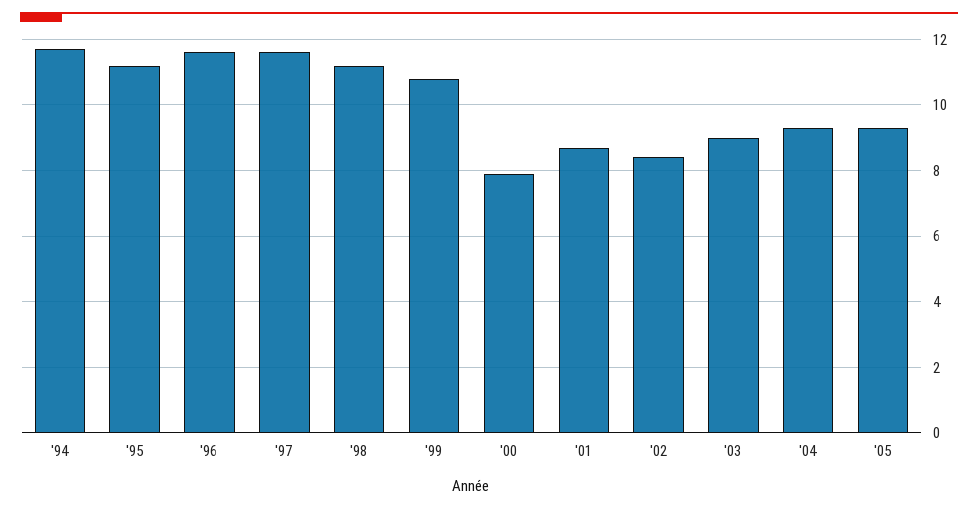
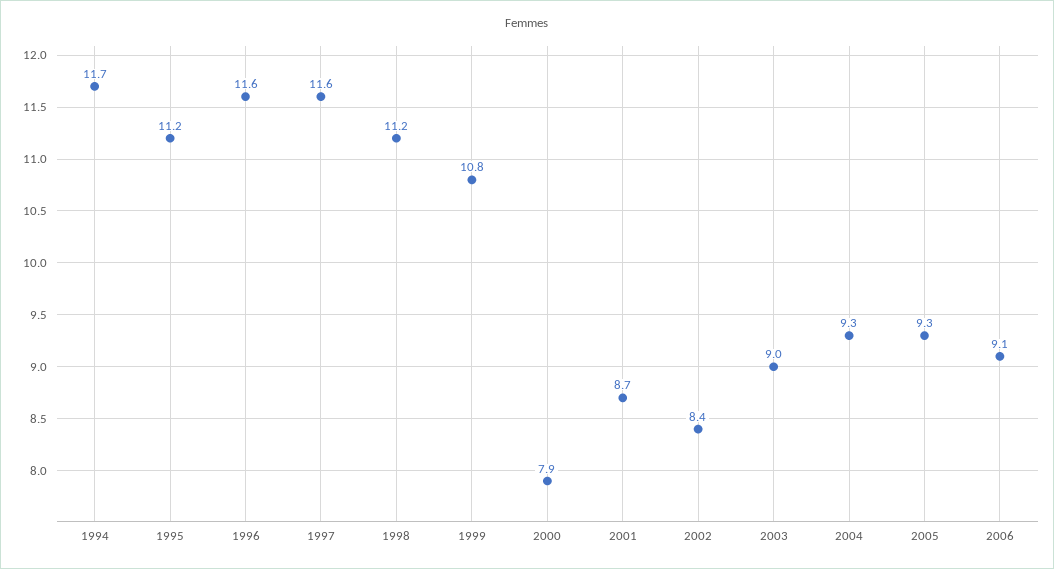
2006: none -> 9.1

